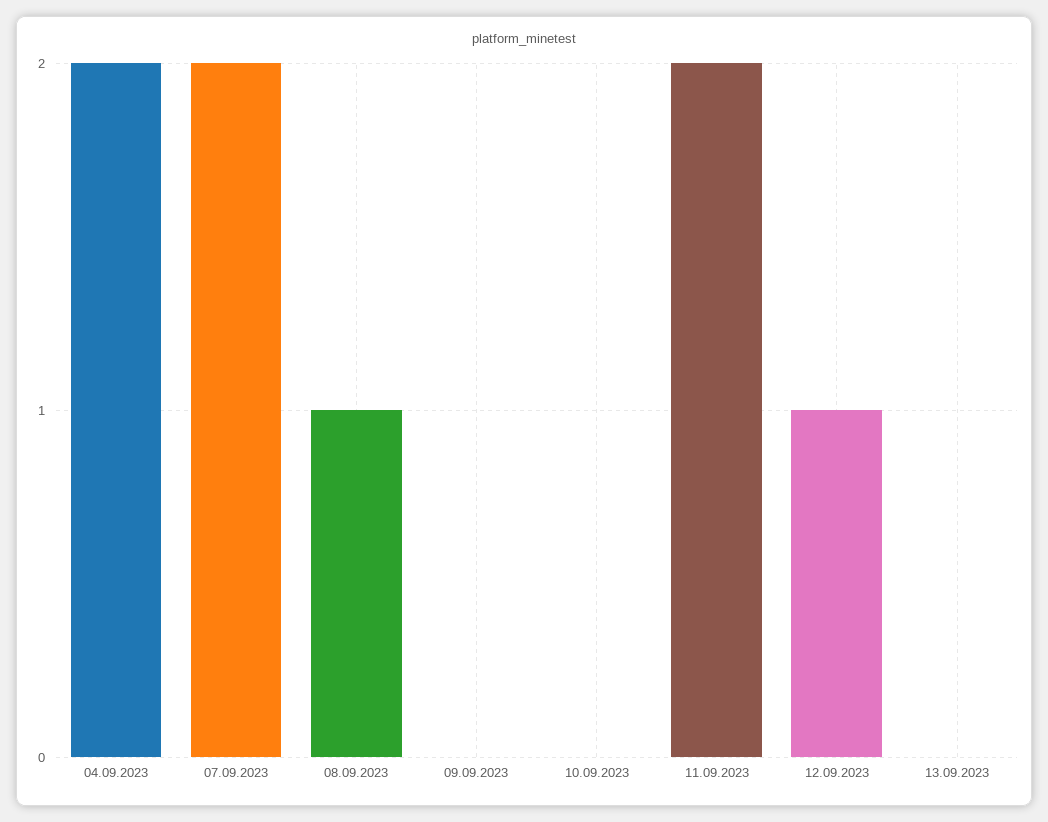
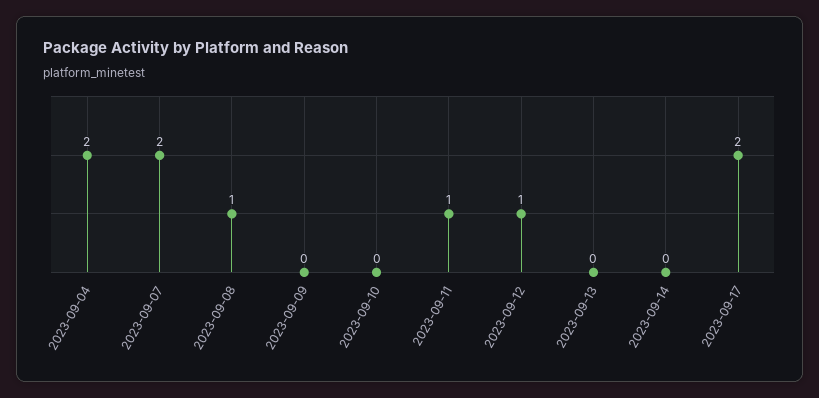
11.09.2023: 2 -> 1
2023-09-14: none -> 0
2023-09-17: none -> 2

